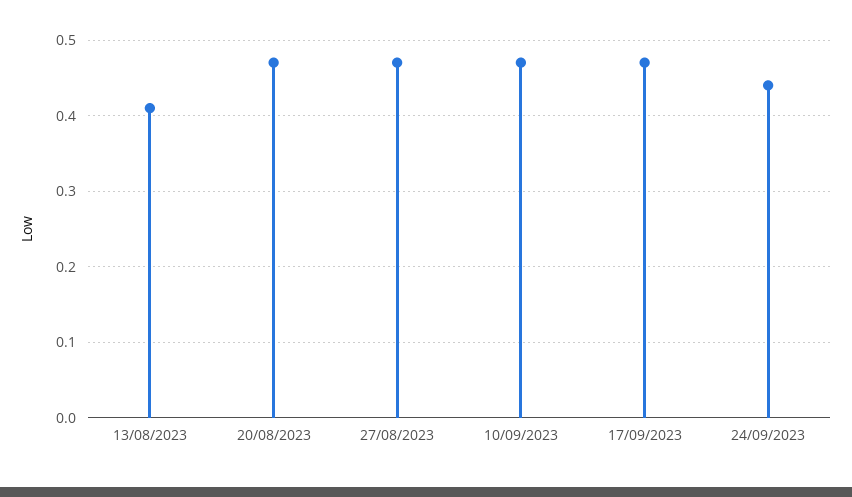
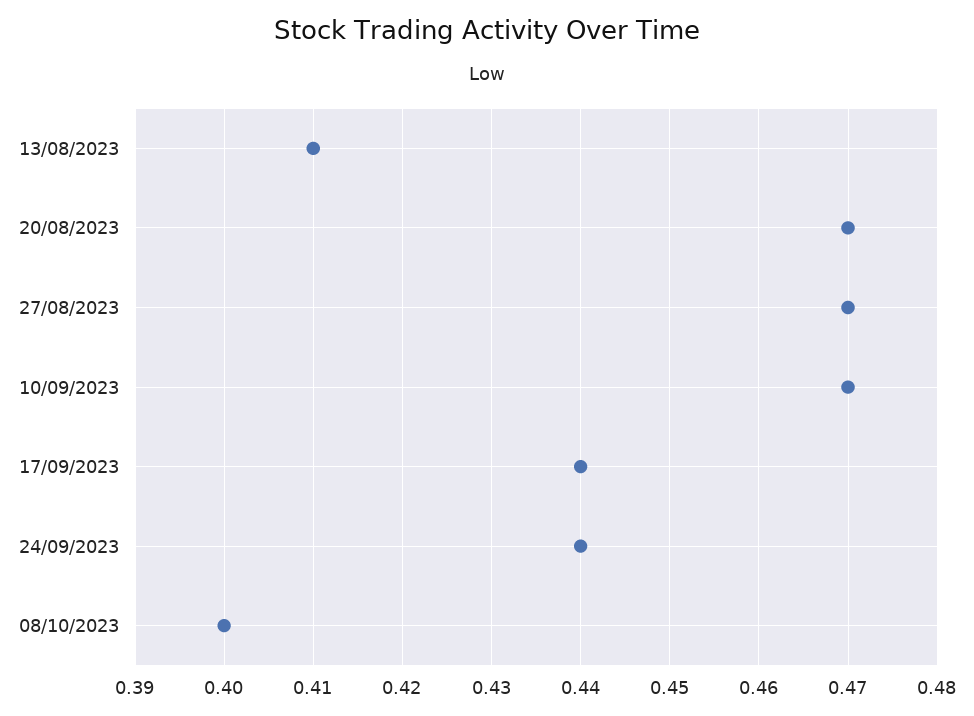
17/09/2023: 0.47 -> 0.44
08/10/2023: none -> 0.4

